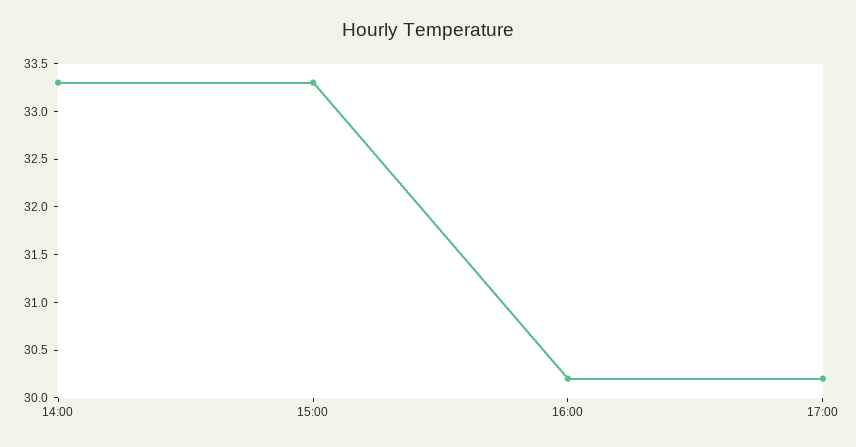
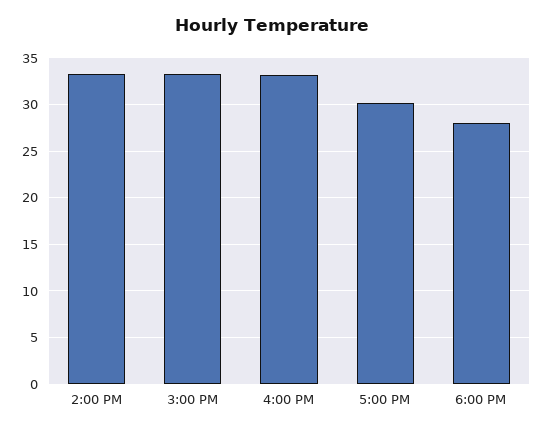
16:00: 30.2 -> 33
6:00 PM: none -> 28

